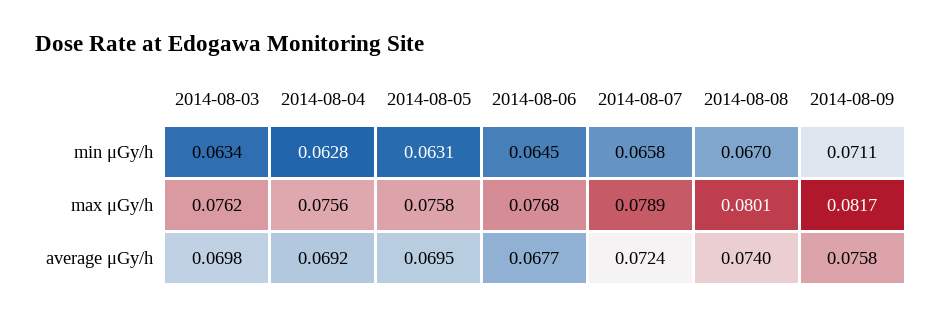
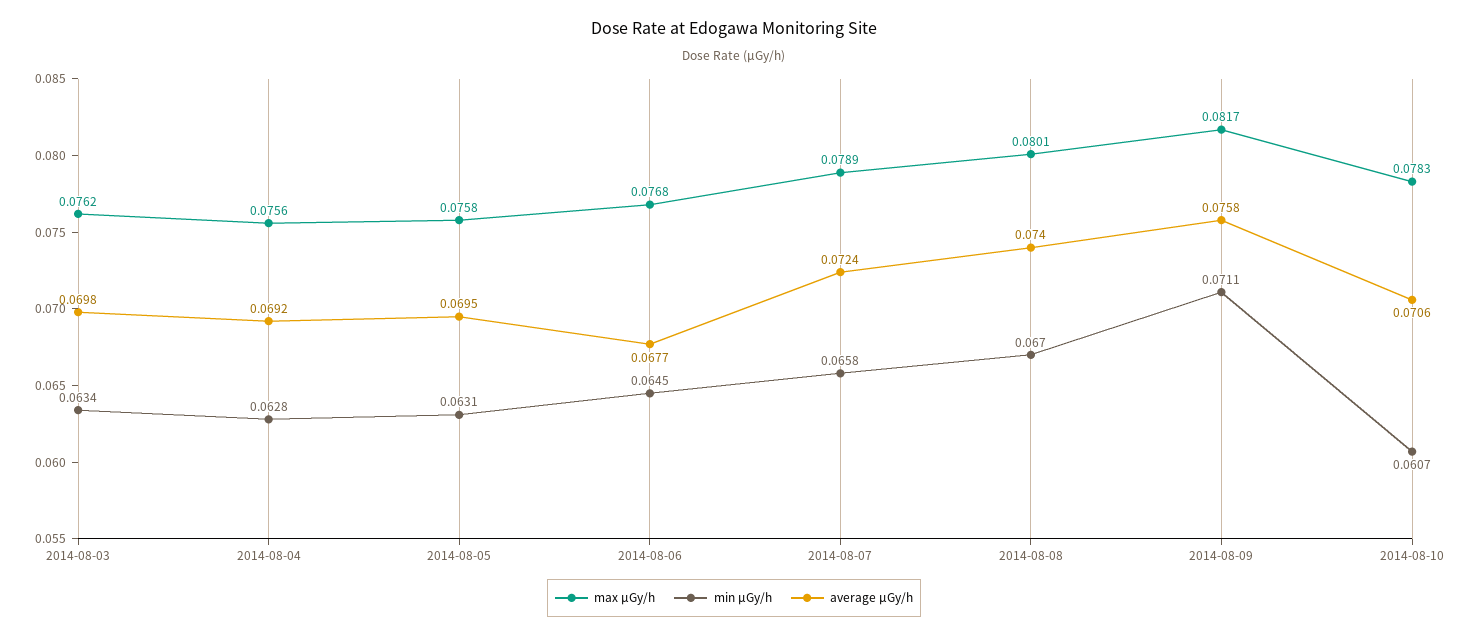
max μGy/h, 2014-08-10: none -> 0.0783
min μGy/h, 2014-08-10: none -> 0.0607
average μGy/h, 2014-08-10: none -> 0.0706

